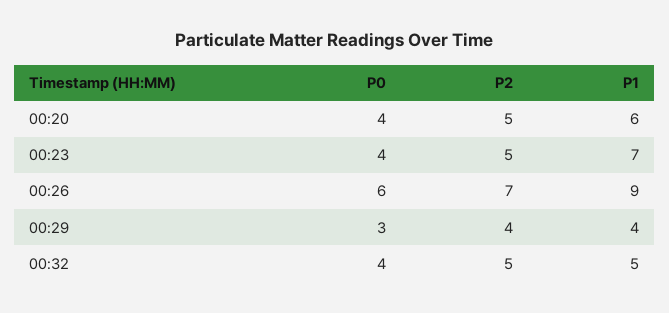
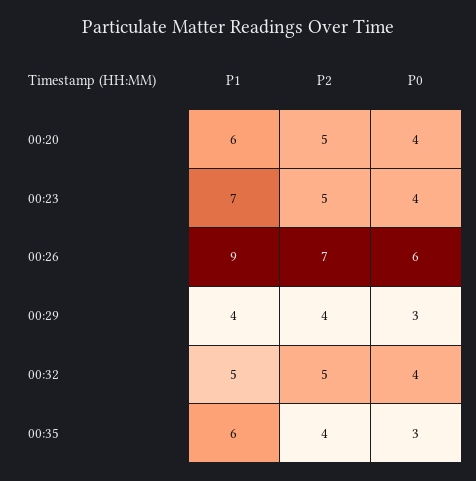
P1, 00:35: none -> 6
P2, 00:35: none -> 4
P0, 00:35: none -> 3

